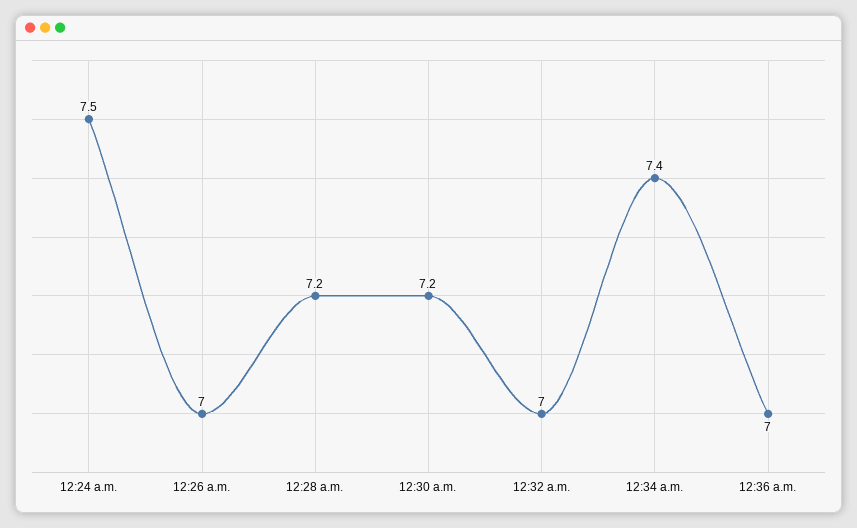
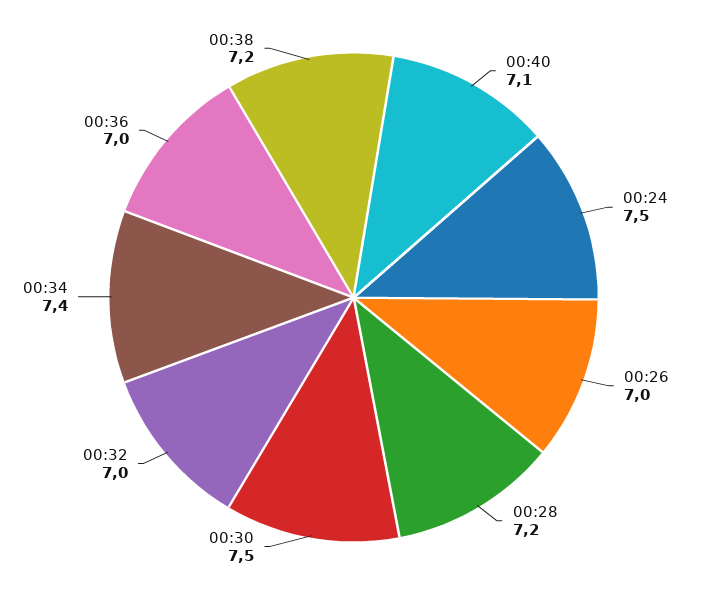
12:30 a.m.: 7.2 -> 7.5
00:40: none -> 7.1
00:38: none -> 7.2

